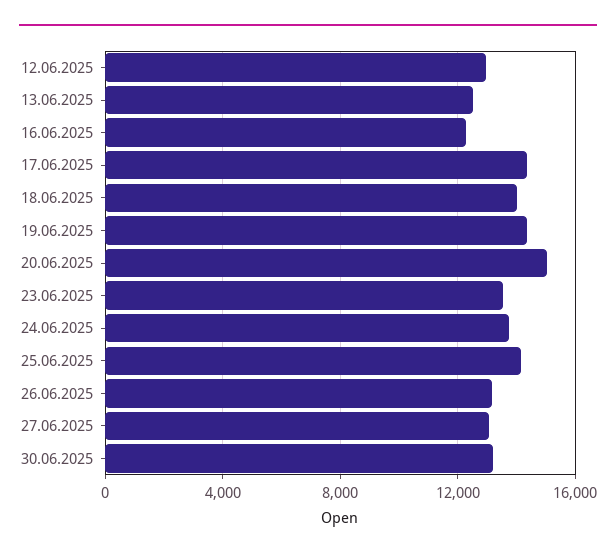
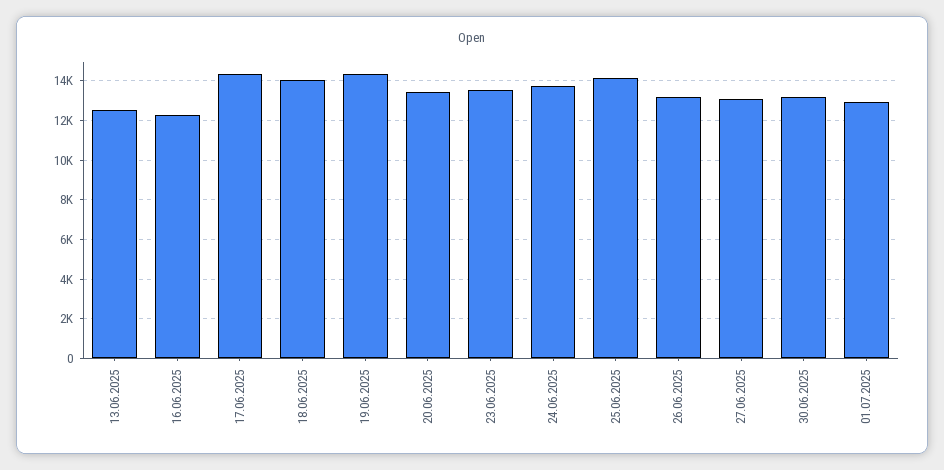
12.06.2025: 13000 -> none
20.06.2025: 15000 -> 13500
01.07.2025: none -> 13000

